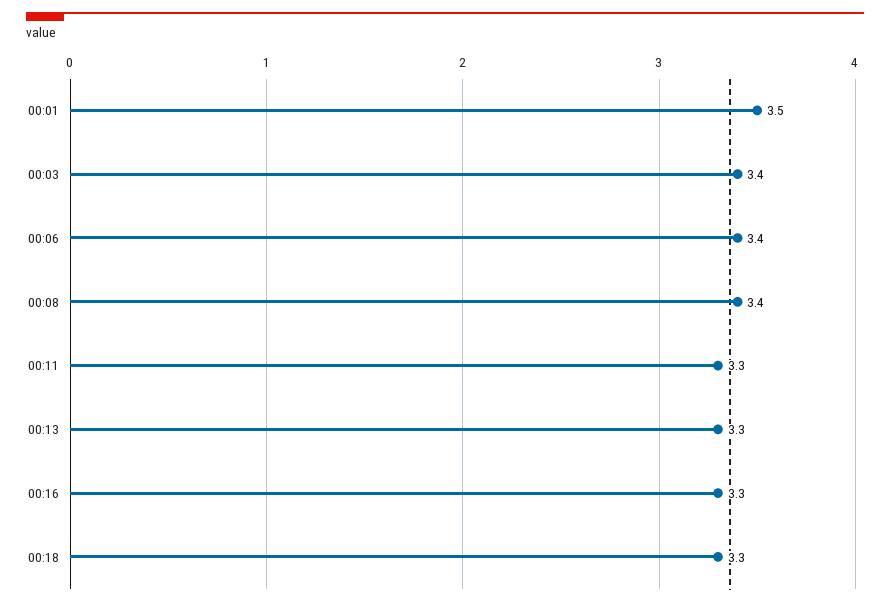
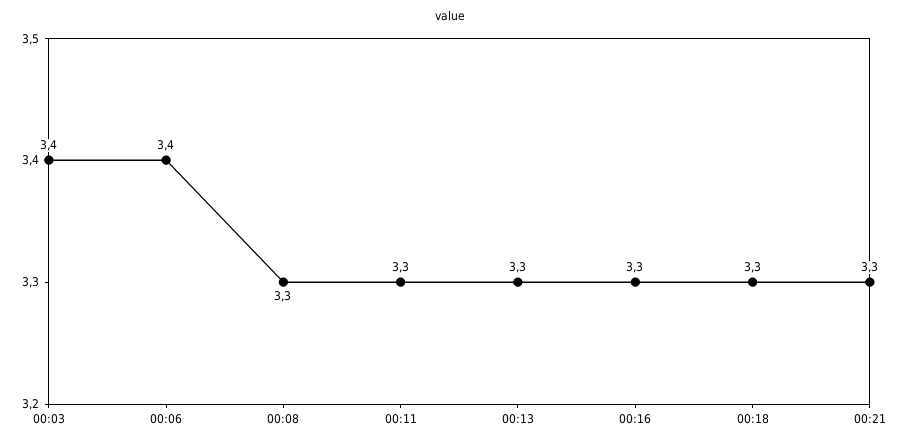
00:01: 3.5 -> none
00:08: 3.4 -> 3.3
00:21: none -> 3.3

